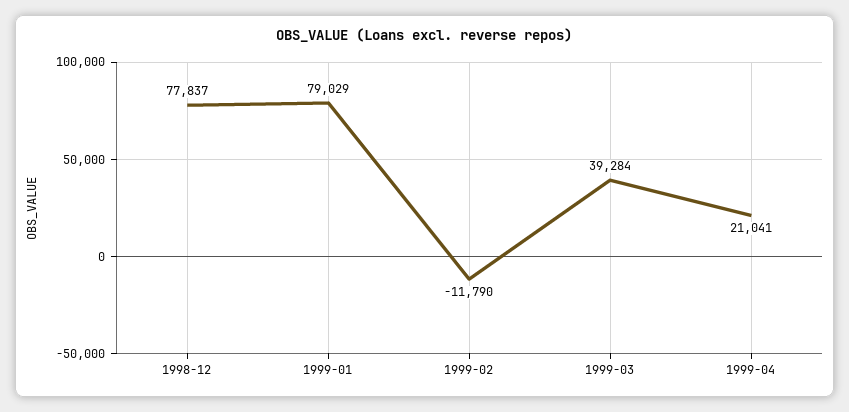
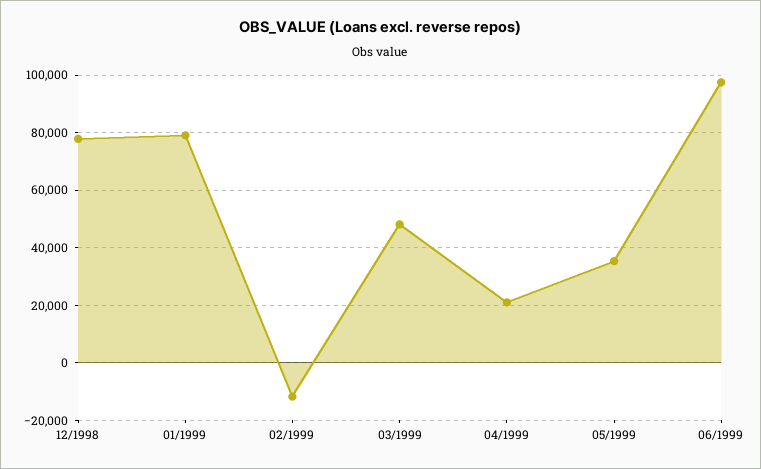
1999-03: 39284 -> 47500
05/1999: none -> 35000
06/1999: none -> 97500

